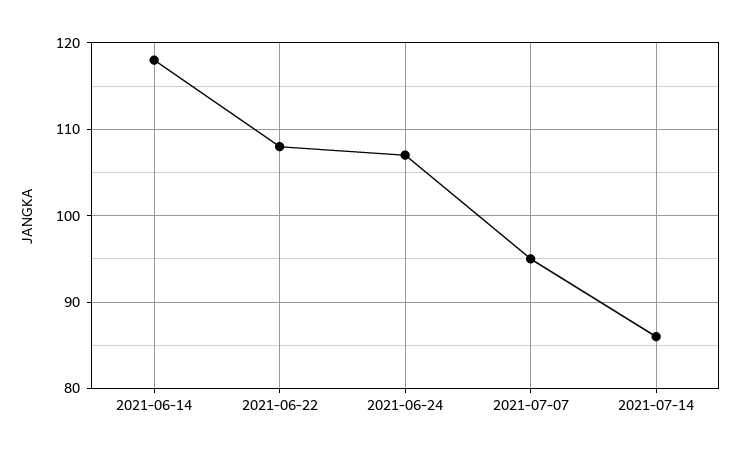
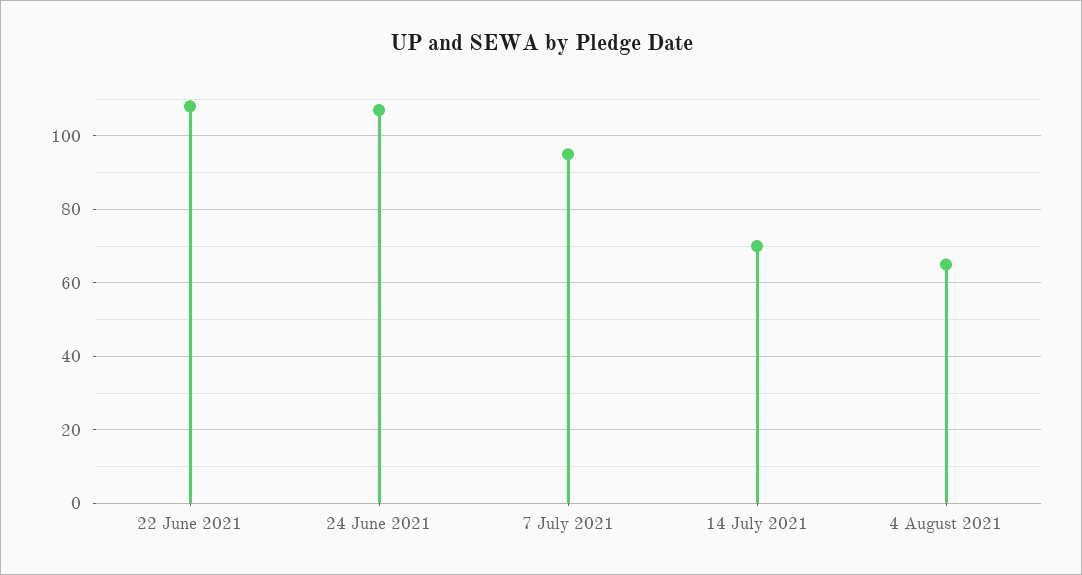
2021-06-14: 118 -> none
2021-07-14: 86 -> 70
4 August 2021: none -> 65

